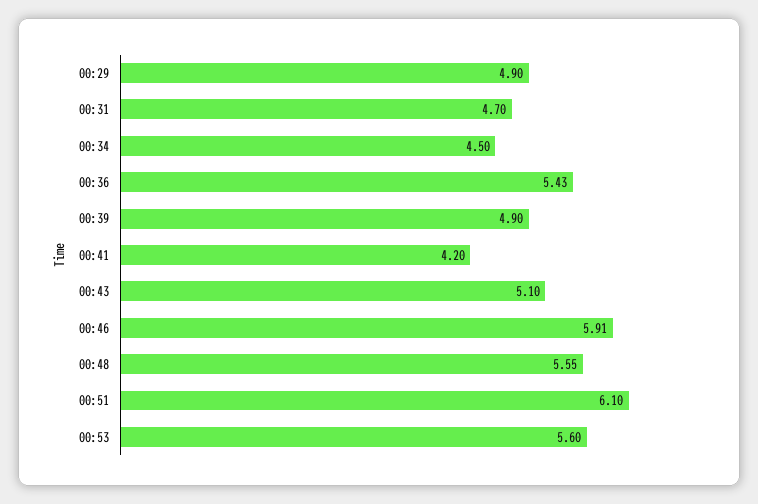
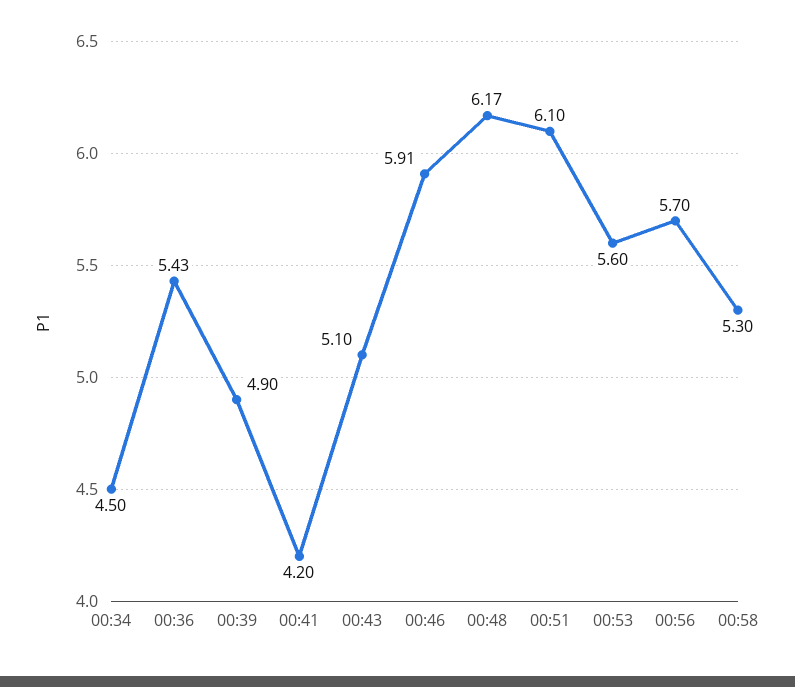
00:29: 4.9 -> none
00:31: 4.7 -> none
00:48: 5.55 -> 6.17
00:56: none -> 5.7
00:58: none -> 5.3

